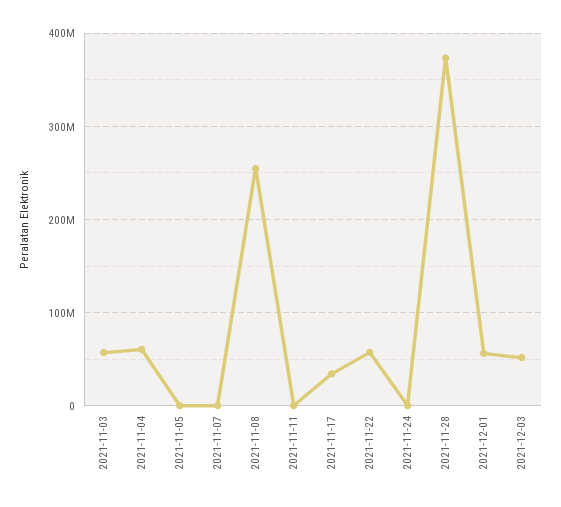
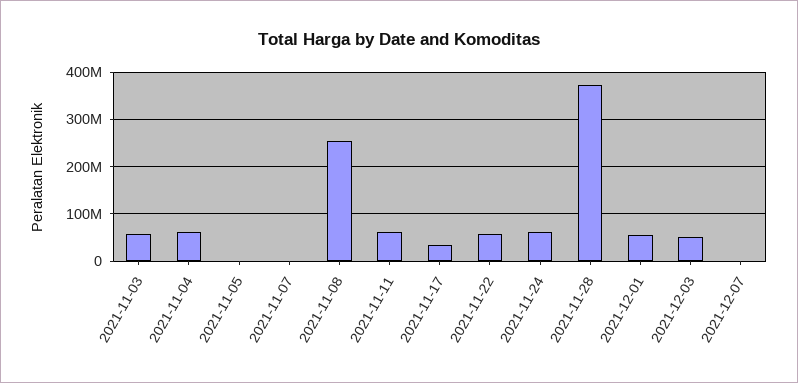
2021-11-11: 0 -> 60000000
2021-11-24: 0 -> 60000000
2021-12-07: none -> 0

